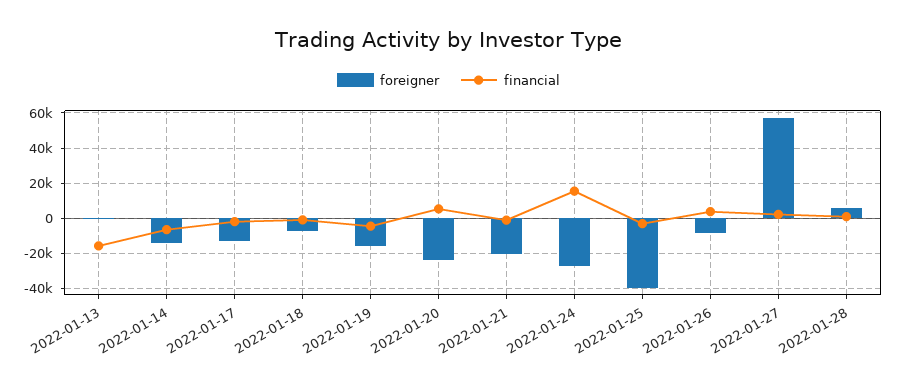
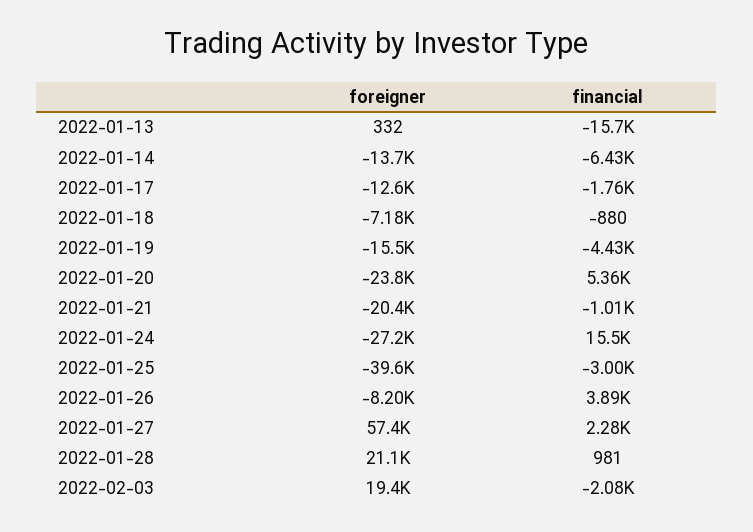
foreigner, 2022-01-28: 5000 -> 21100
foreigner, 2022-02-03: none -> 19400
financial, 2022-02-03: none -> -2080

